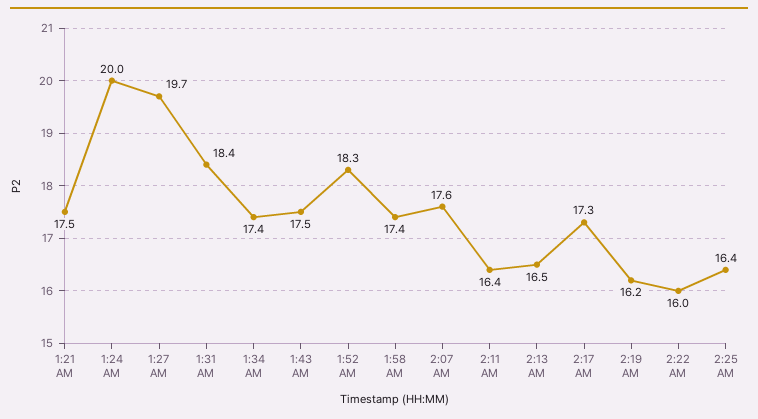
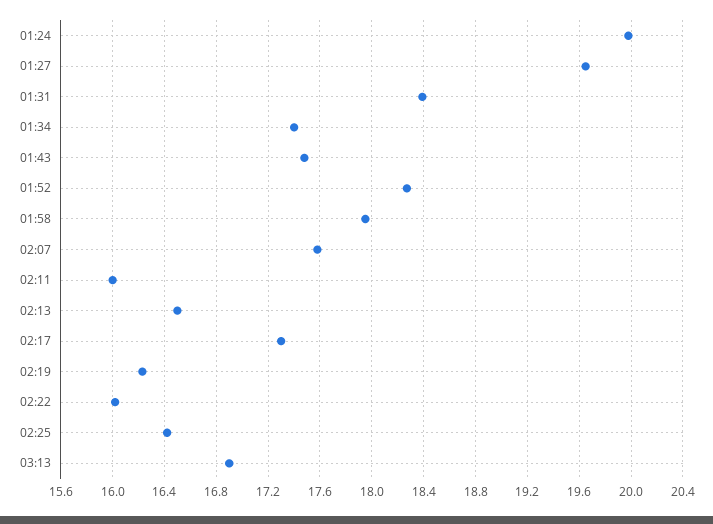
1:21 AM: 17.5 -> none
1:58 AM: 17.4 -> 17.95
2:11 AM: 16.4 -> 16
03:13: none -> 16.9

